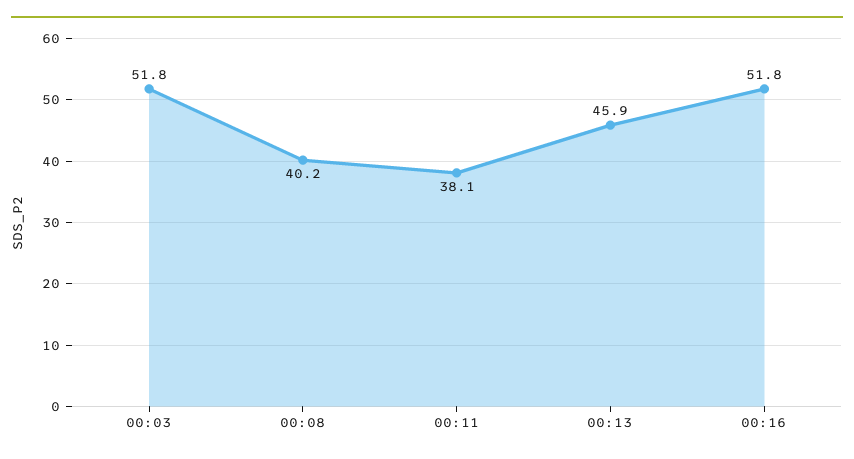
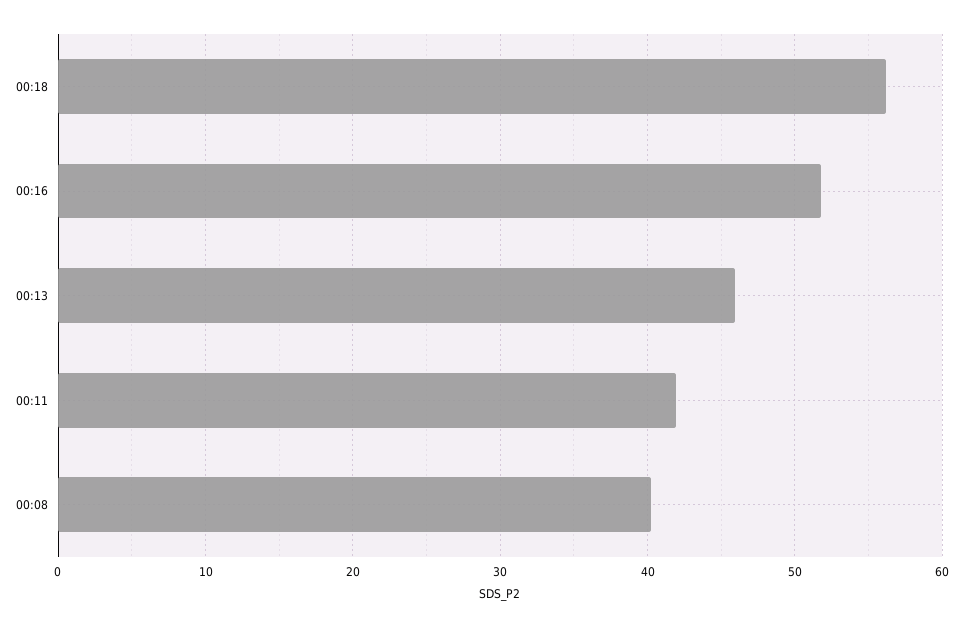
00:03: 51.8 -> none
00:11: 38.1 -> 42
00:18: none -> 56

